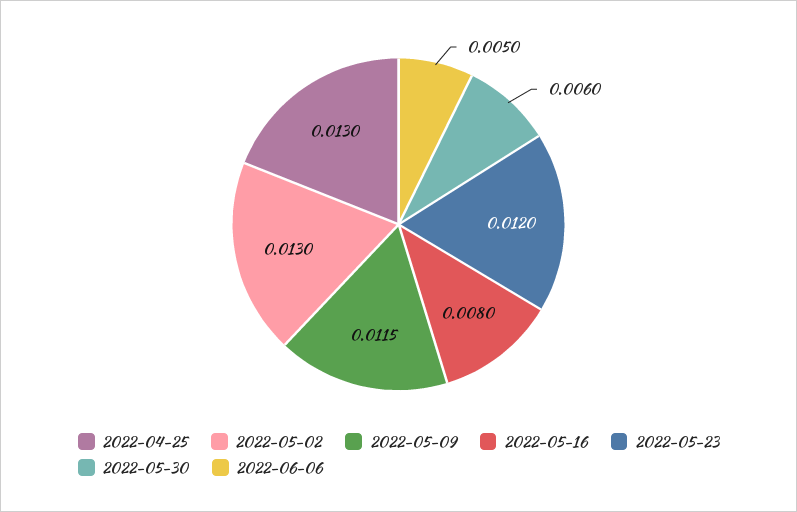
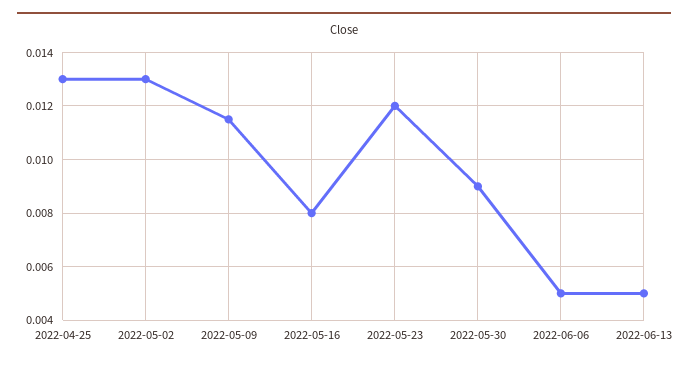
2022-05-30: 0.006 -> 0.009
2022-06-13: none -> 0.005

